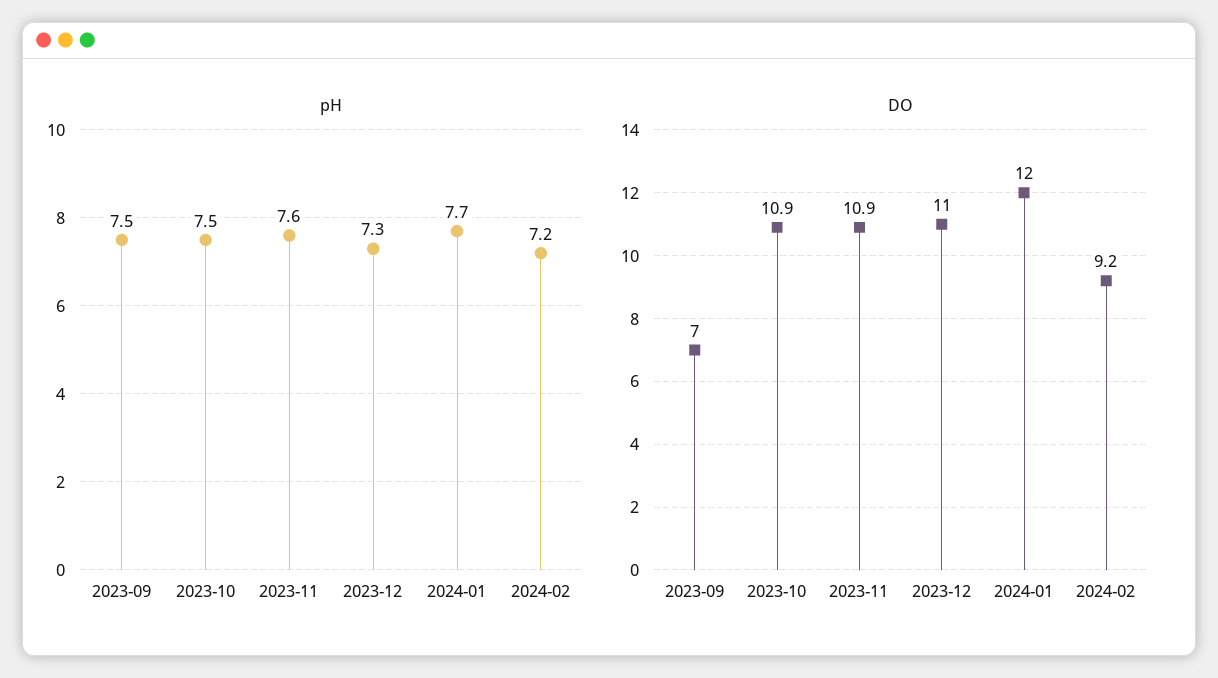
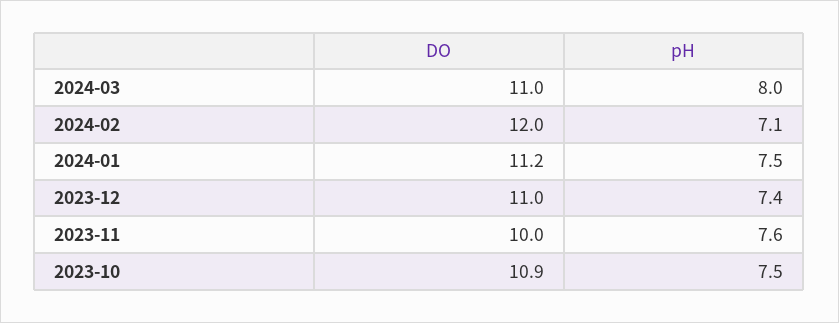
pH, 2023-09: 7.5 -> none
pH, 2023-12: 7.3 -> 7.4
pH, 2024-01: 7.7 -> 7.5
pH, 2024-02: 7.2 -> 7.1
DO, 2023-09: 7 -> none
DO, 2023-11: 10.9 -> 10
DO, 2024-01: 12 -> 11.2
DO, 2024-02: 9.2 -> 12
DO, 2024-03: none -> 11
pH, 2024-03: none -> 8

